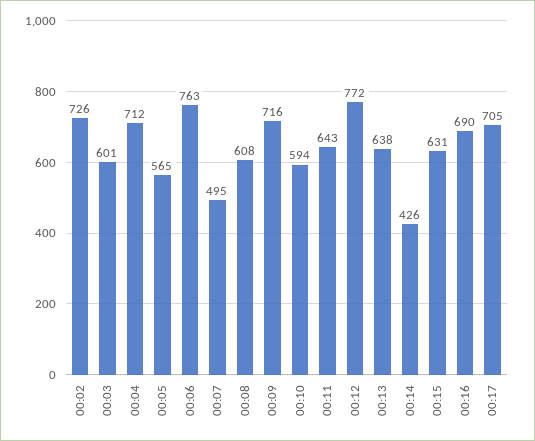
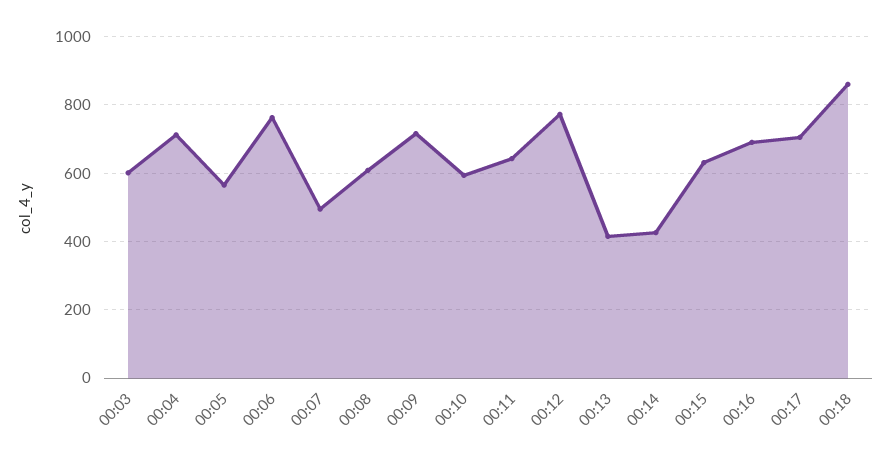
00:02: 726 -> none
00:13: 638 -> 420
00:18: none -> 860

